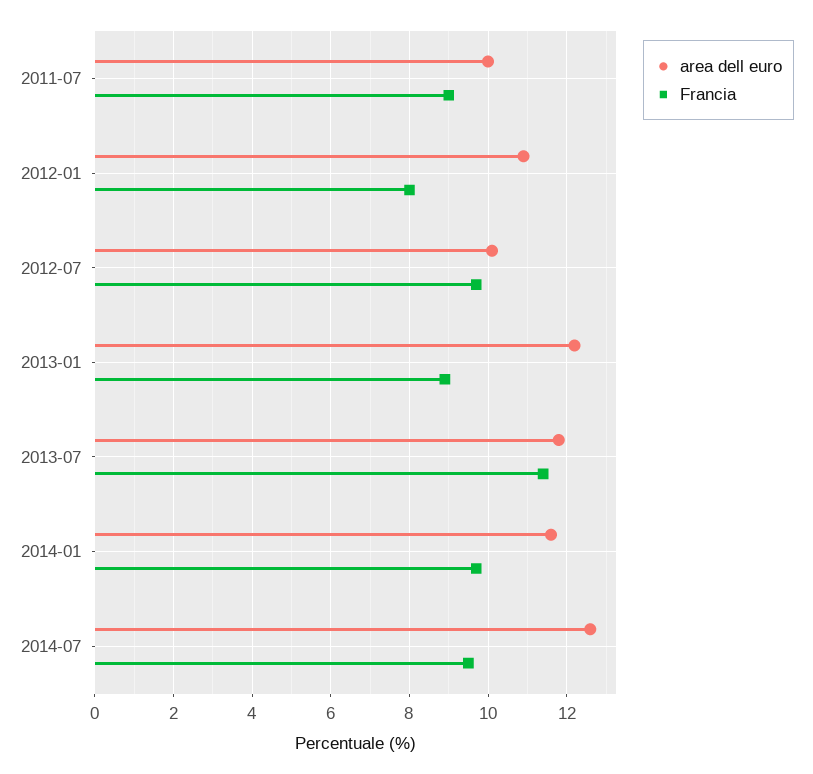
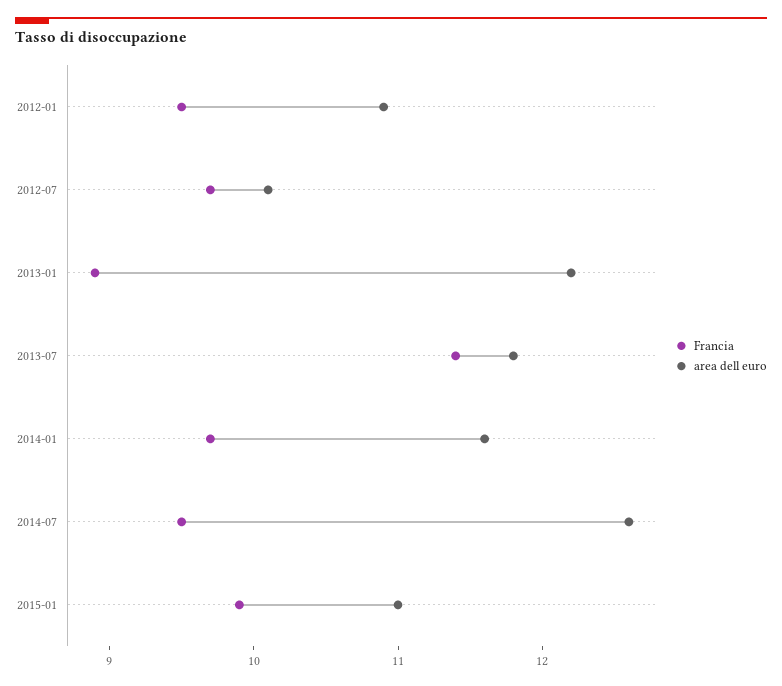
area dell euro, 2011-07: 10 -> none
Francia, 2011-07: 9 -> none
Francia, 2012-01: 8 -> 9.5
Francia, 2015-01: none -> 9.9
area dell euro, 2015-01: none -> 11

